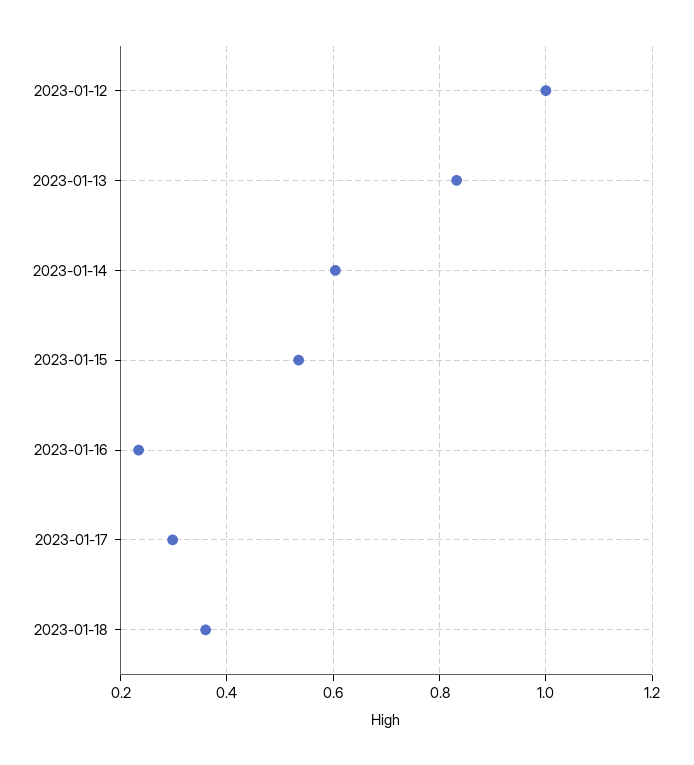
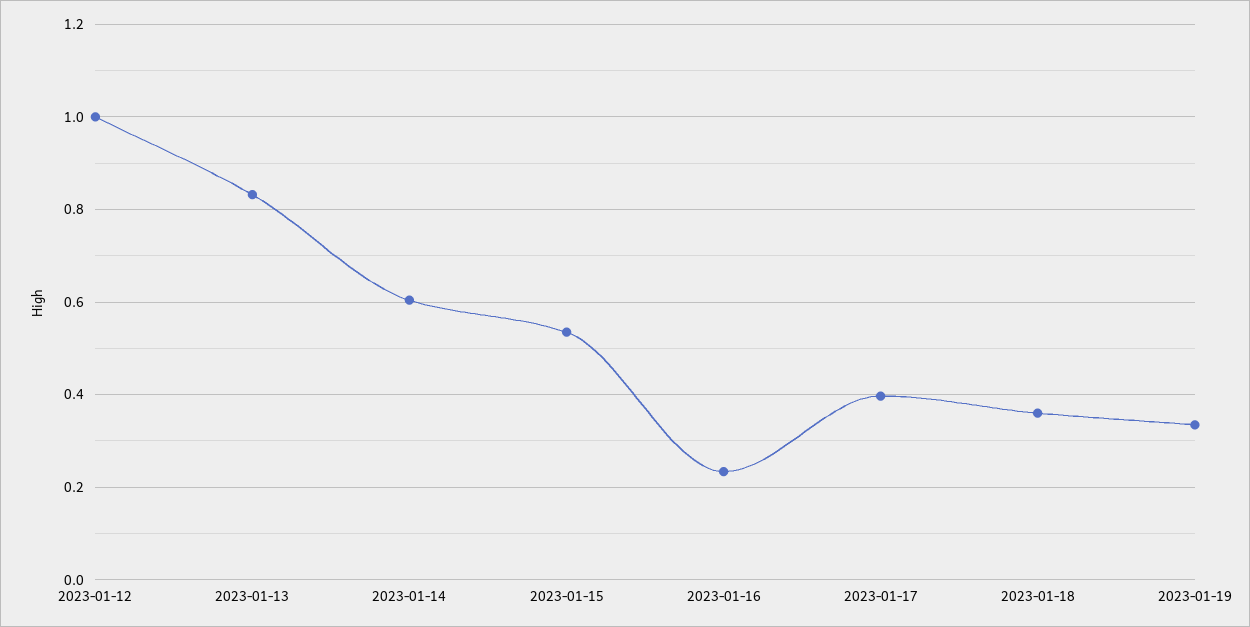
2023-01-17: 0.3 -> 0.4
2023-01-19: none -> 0.34

